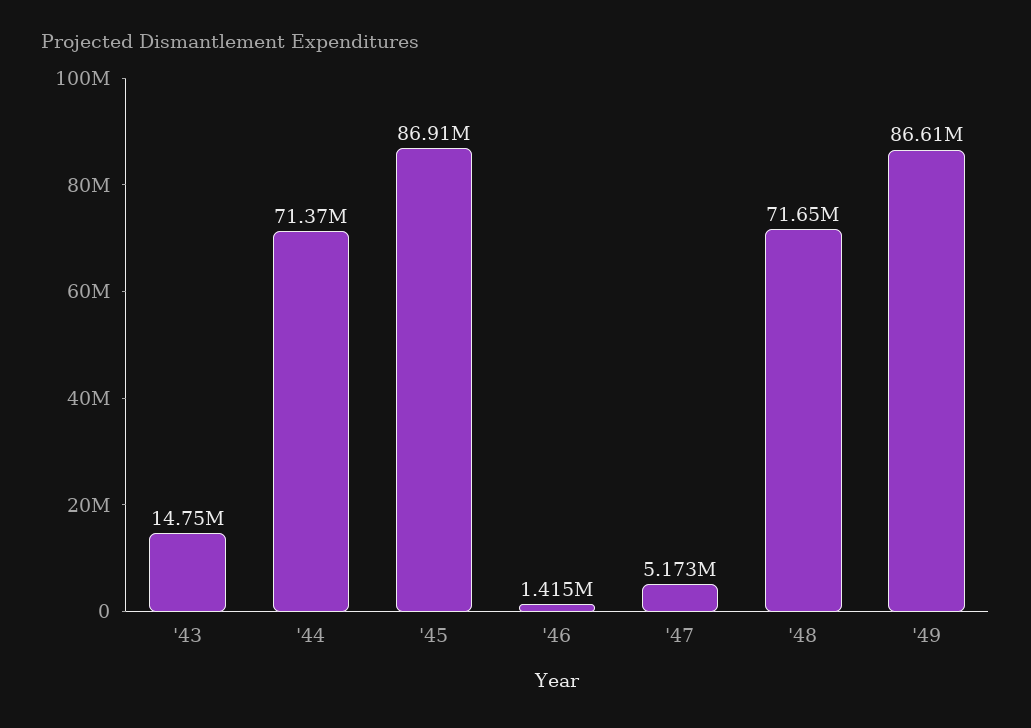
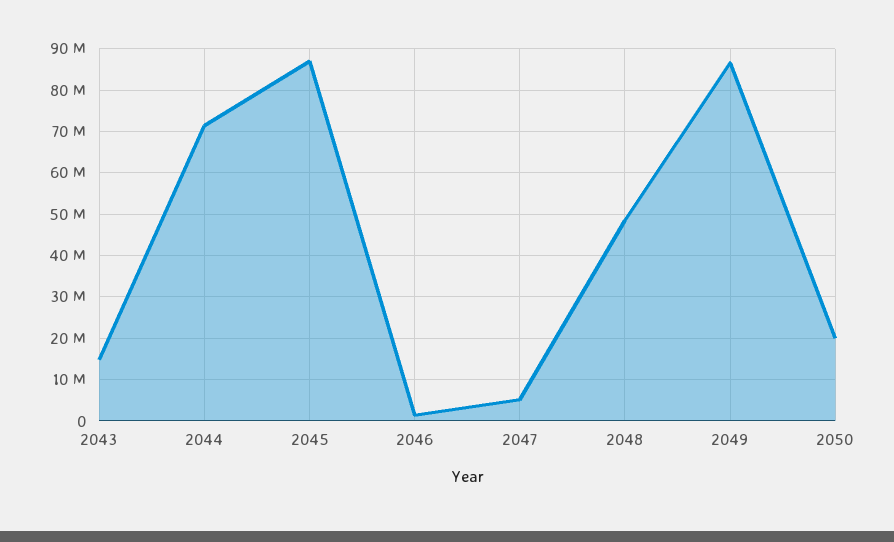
'48: 71650000 -> 48000000
2050: none -> 20000000

